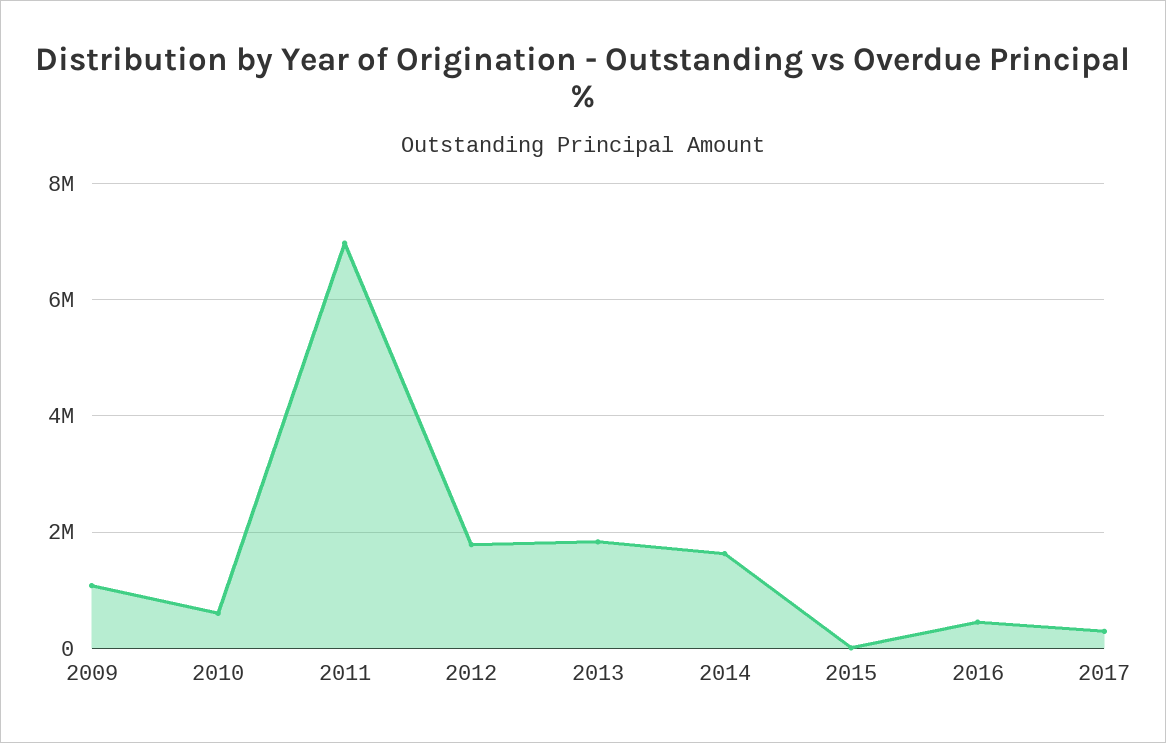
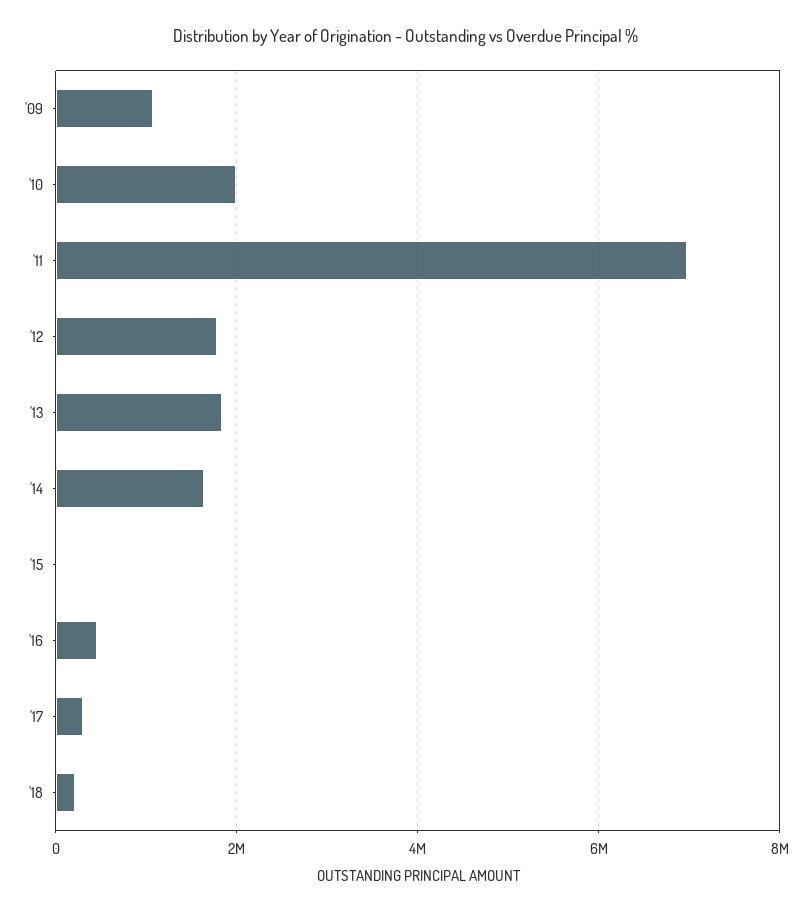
2010: 600000 -> 2000000
'18: none -> 200000

